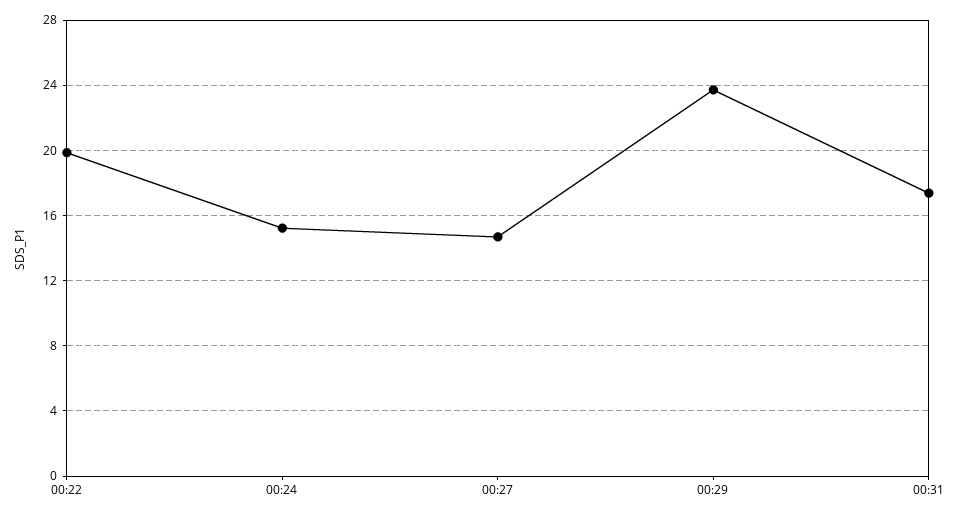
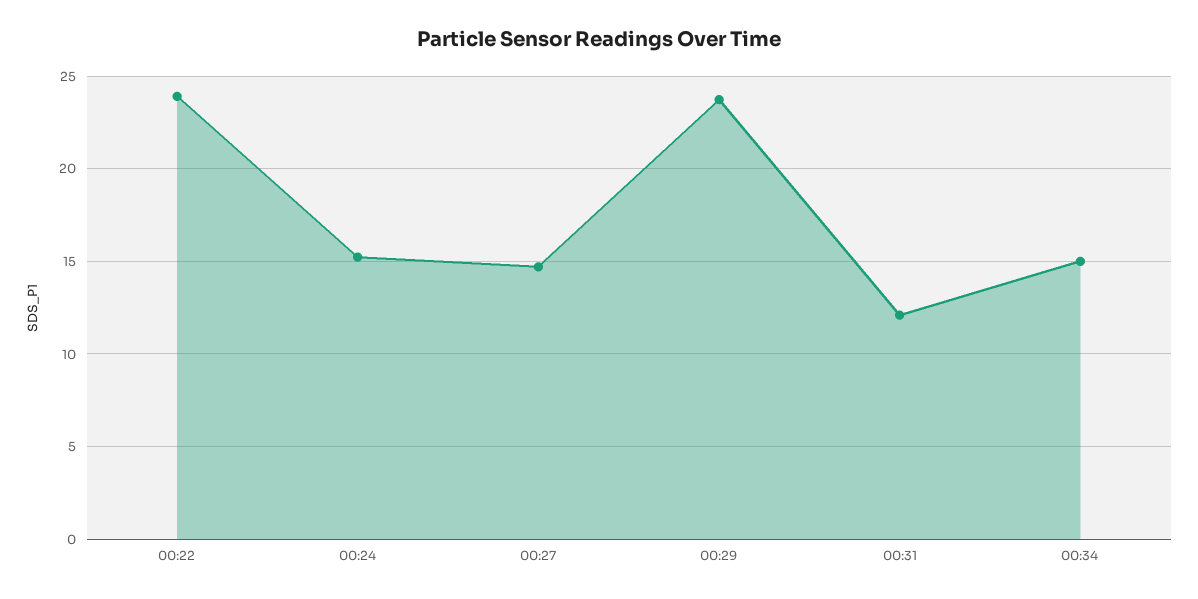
00:22: 20 -> 24
00:31: 17.5 -> 12
00:34: none -> 15

